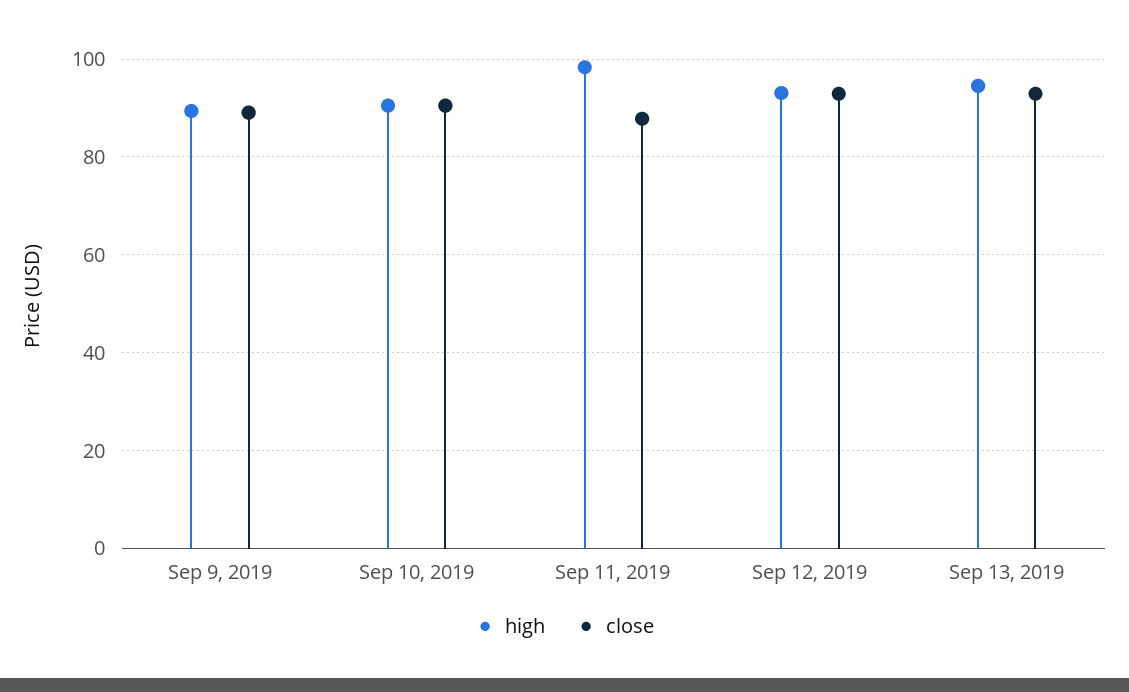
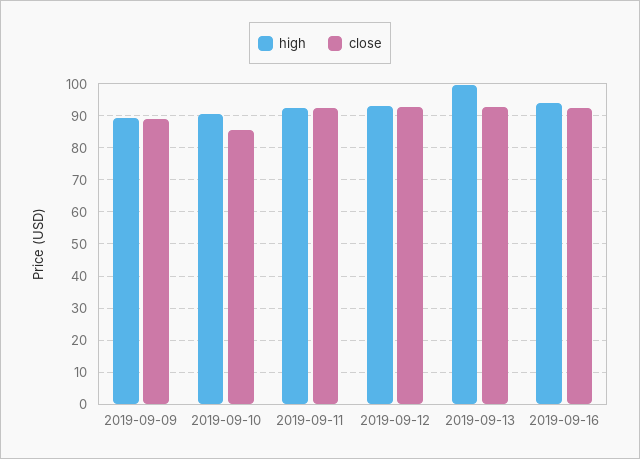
close, Sep 10, 2019: 90 -> 86
high, Sep 11, 2019: 98 -> 92
close, Sep 11, 2019: 88 -> 92
high, Sep 13, 2019: 94 -> 100
high, 2019-09-16: none -> 94
close, 2019-09-16: none -> 92

